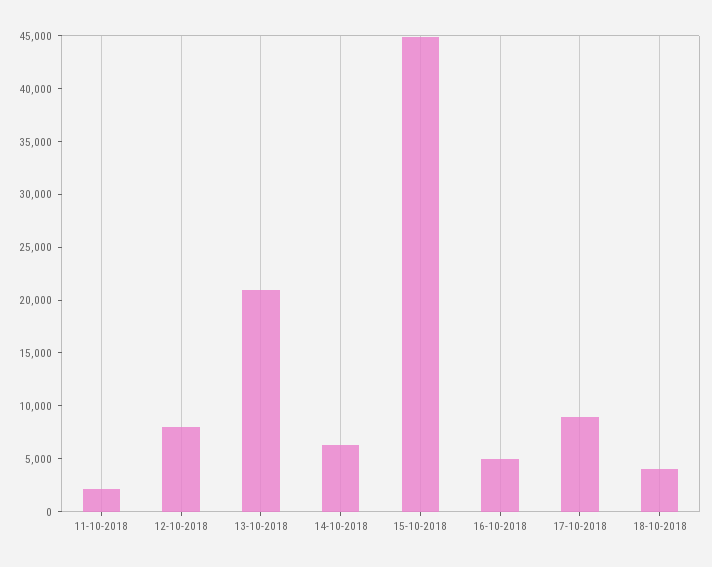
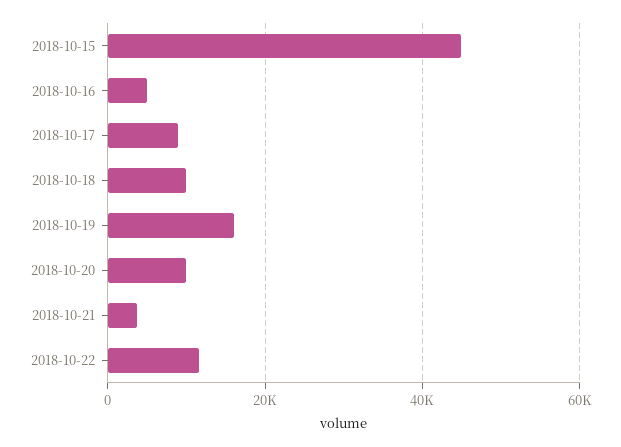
11-10-2018: 2000 -> none
12-10-2018: 8000 -> none
13-10-2018: 21000 -> none
14-10-2018: 6000 -> none
18-10-2018: 4000 -> 10000
2018-10-19: none -> 16000
2018-10-20: none -> 10000
2018-10-21: none -> 4000
2018-10-22: none -> 12000

